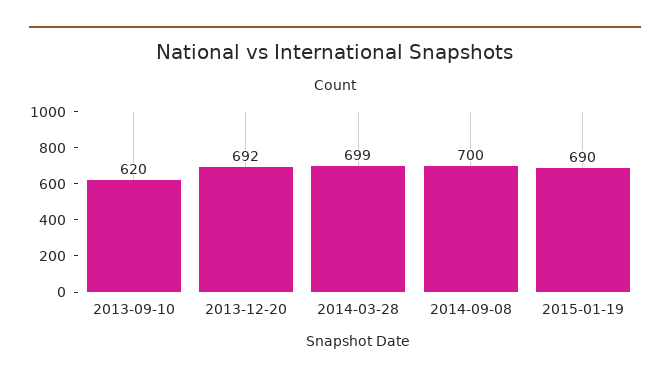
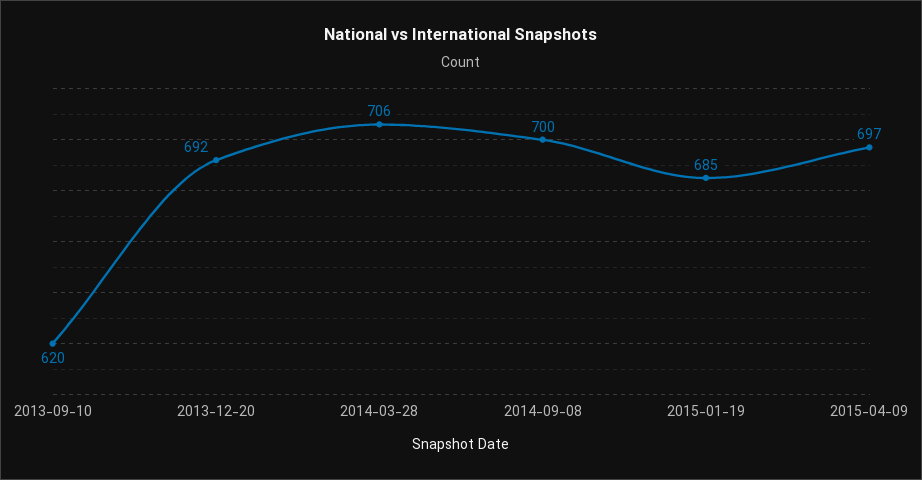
2014-03-28: 699 -> 706
2015-01-19: 690 -> 685
2015-04-09: none -> 697

